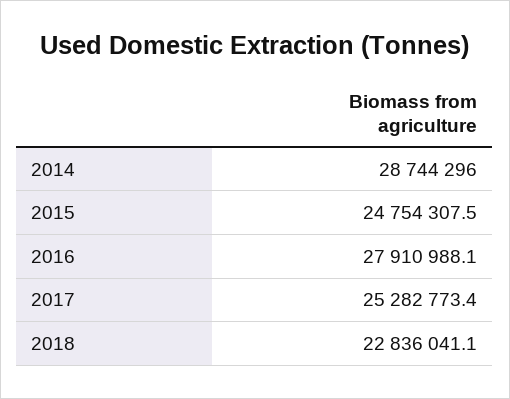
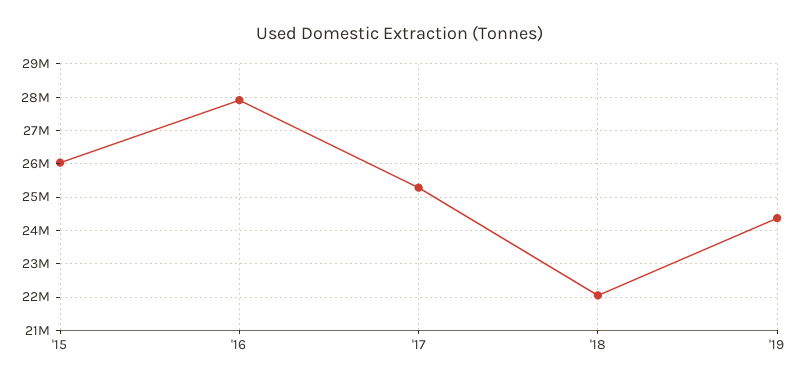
2014: 28744296 -> none
2015: 24754307.5 -> 26000000
2018: 22836041.1 -> 22000000
'19: none -> 24400000

